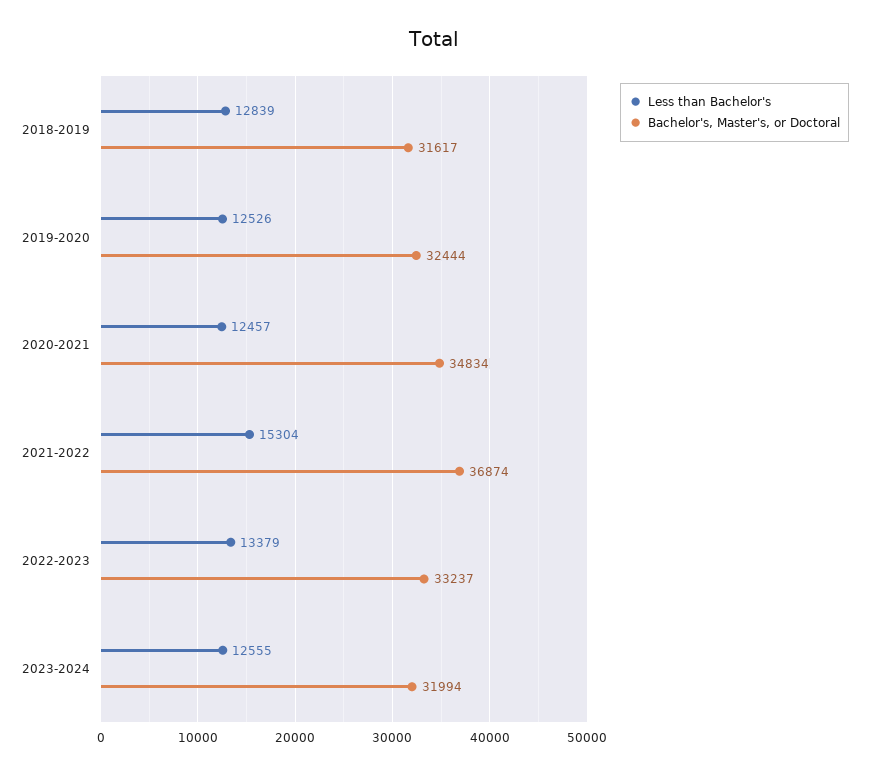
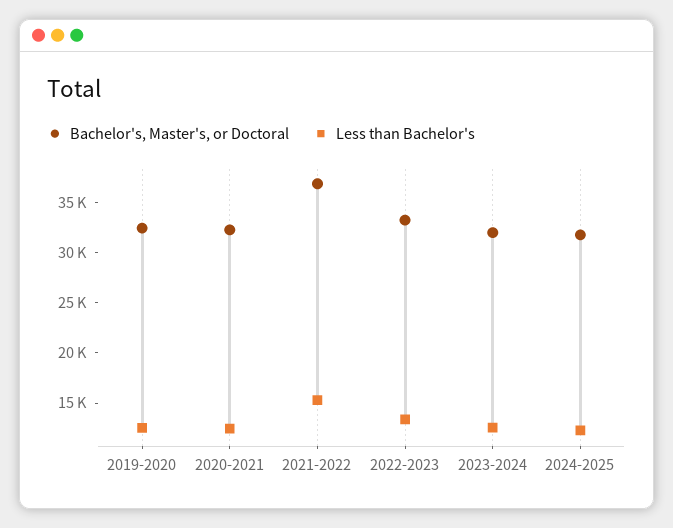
Less than Bachelor's, 2018-2019: 12839 -> none
Bachelor's, Master's, or Doctoral, 2018-2019: 31617 -> none
Bachelor's, Master's, or Doctoral, 2020-2021: 34834 -> 32000
Bachelor's, Master's, or Doctoral, 2024-2025: none -> 32000
Less than Bachelor's, 2024-2025: none -> 12000

